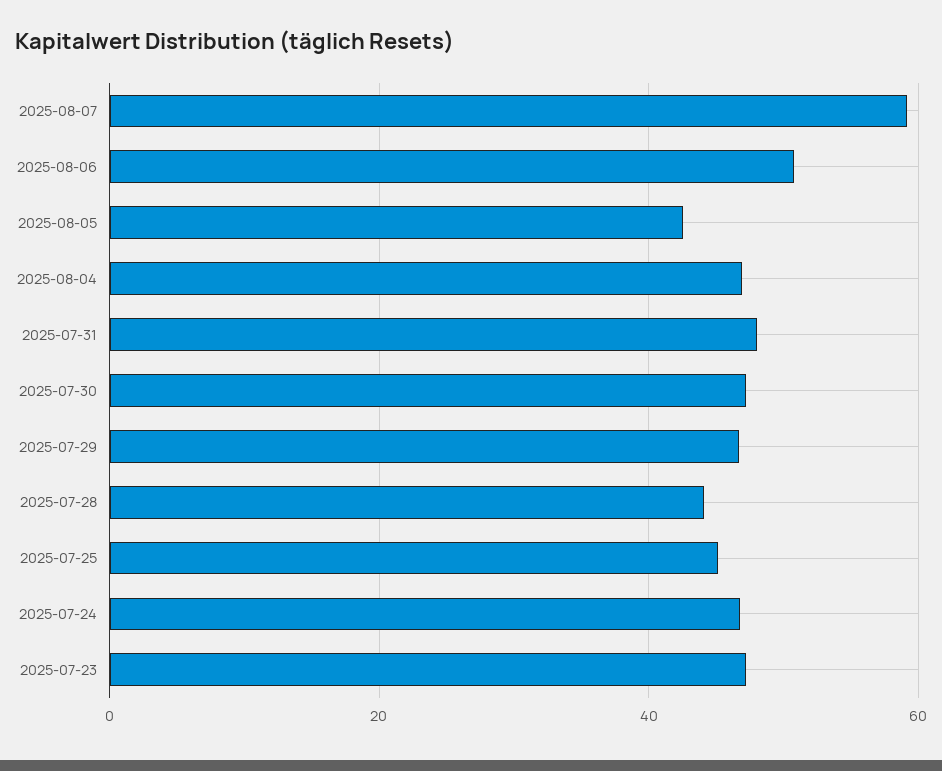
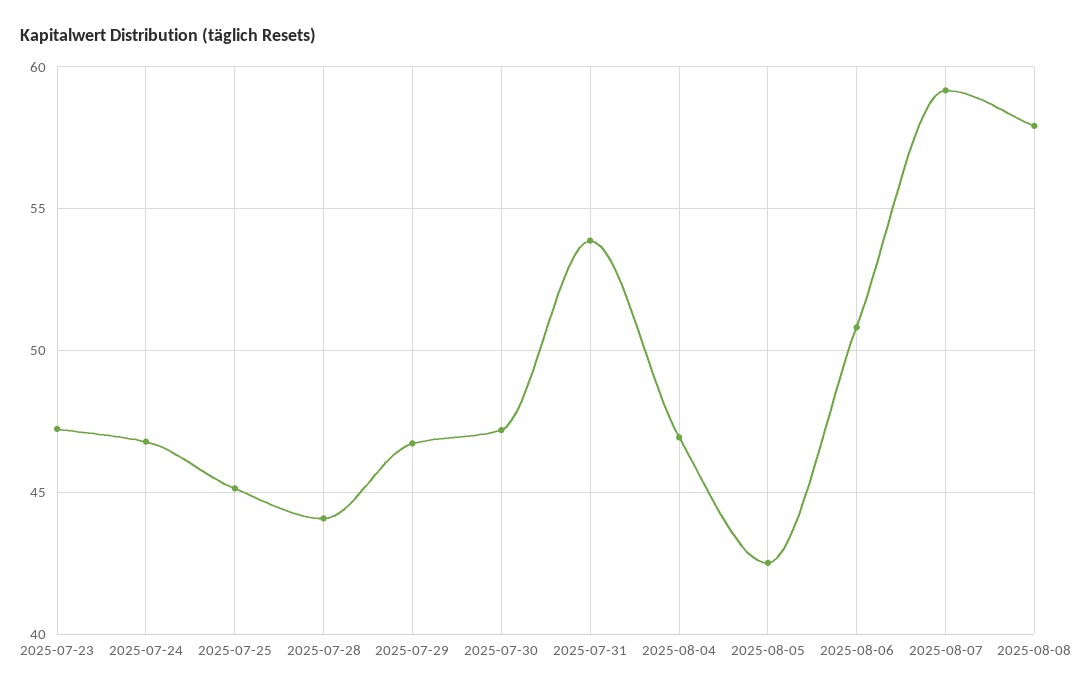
2025-07-31: 48 -> 54
2025-08-08: none -> 58

